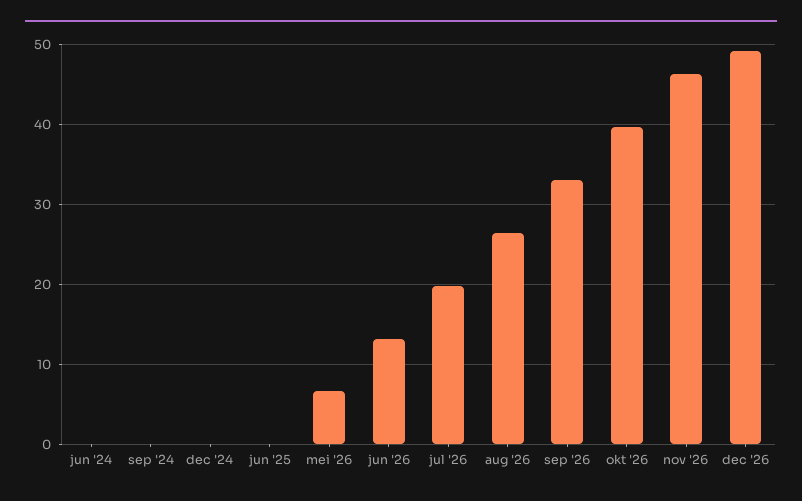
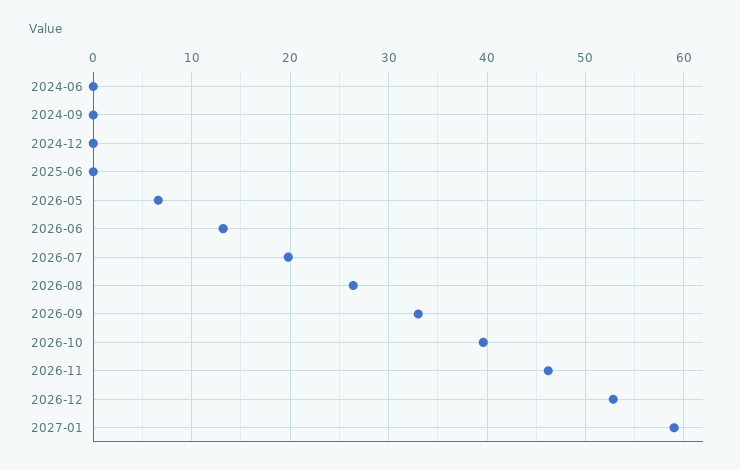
dec '26: 49 -> 53
2027-01: none -> 59

